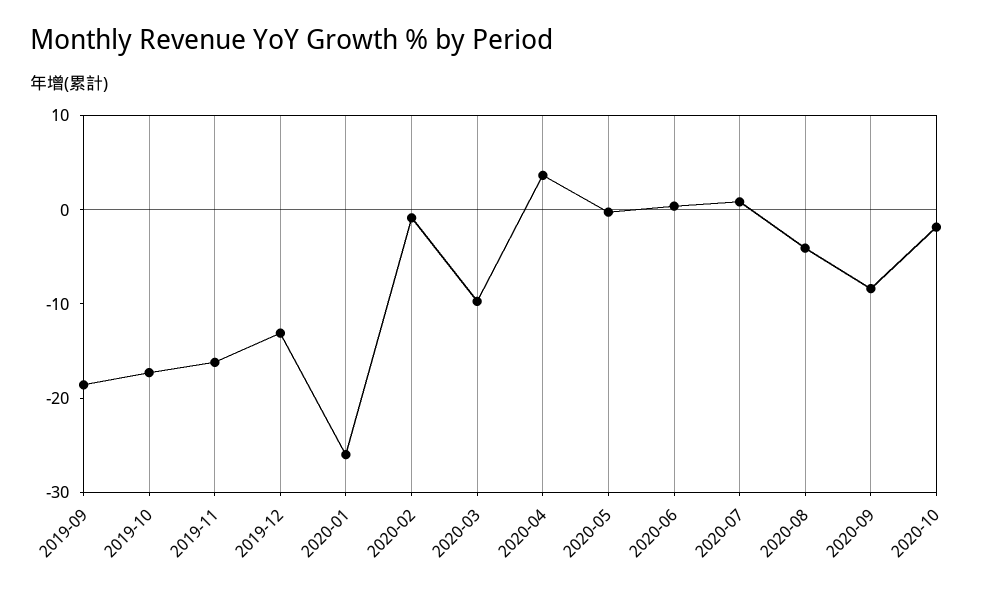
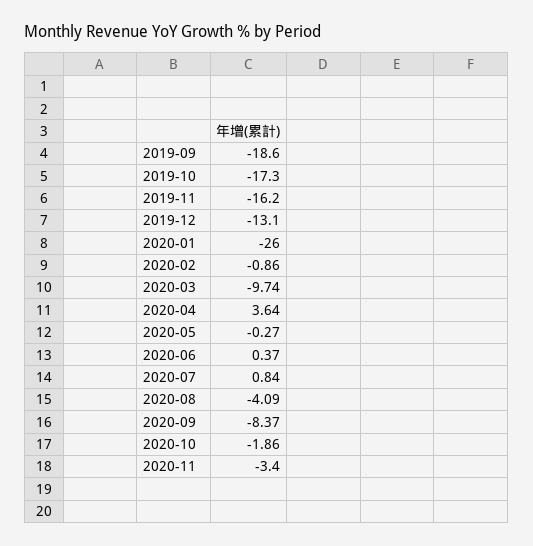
2020-11: none -> -3.4

